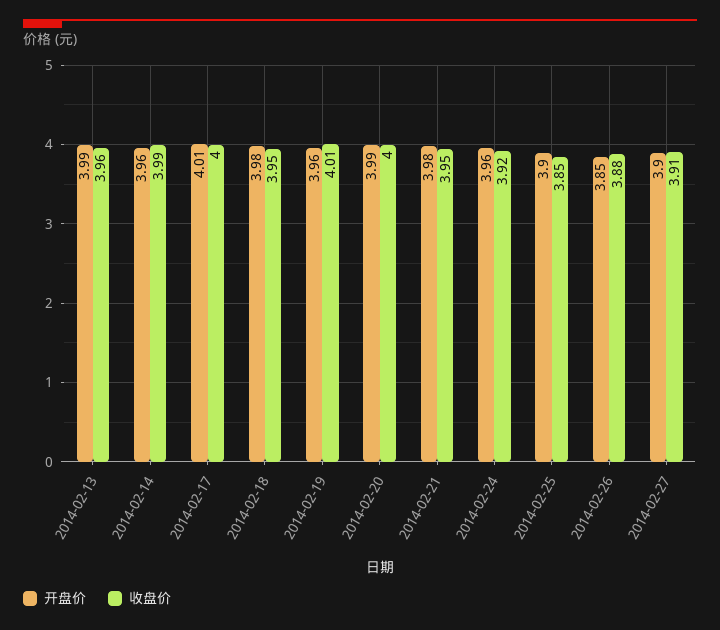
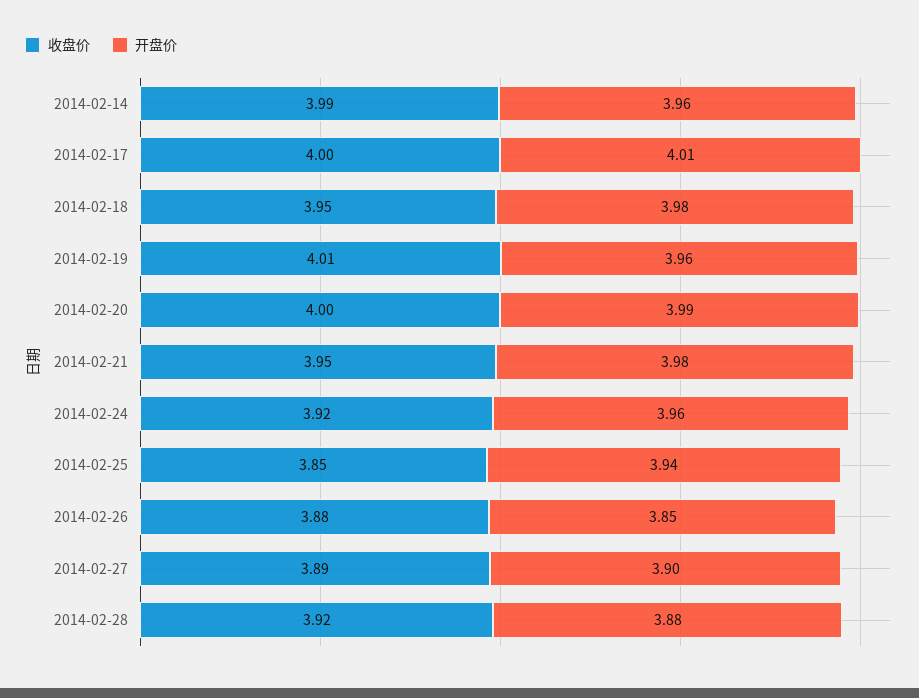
开盘价, 2014-02-13: 3.99 -> none
收盘价, 2014-02-13: 3.96 -> none
开盘价, 2014-02-25: 3.9 -> 3.94
收盘价, 2014-02-27: 3.91 -> 3.89
收盘价, 2014-02-28: none -> 3.92
开盘价, 2014-02-28: none -> 3.88

